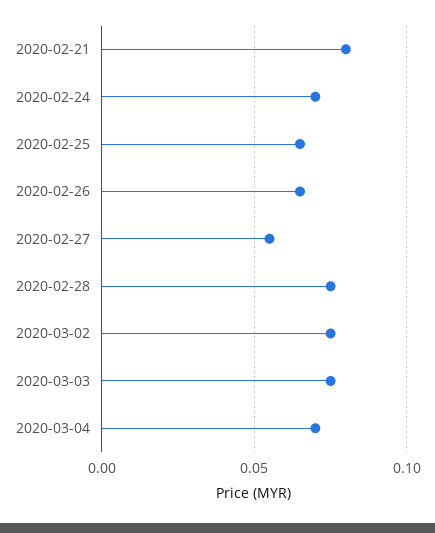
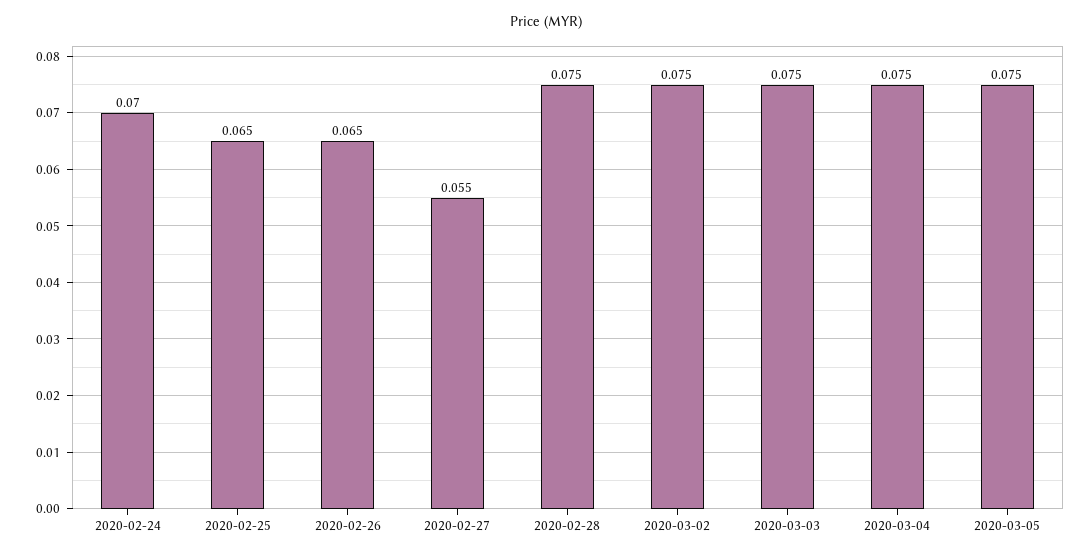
2020-02-21: 0.08 -> none
2020-03-04: 0.07 -> 0.075
2020-03-05: none -> 0.075

